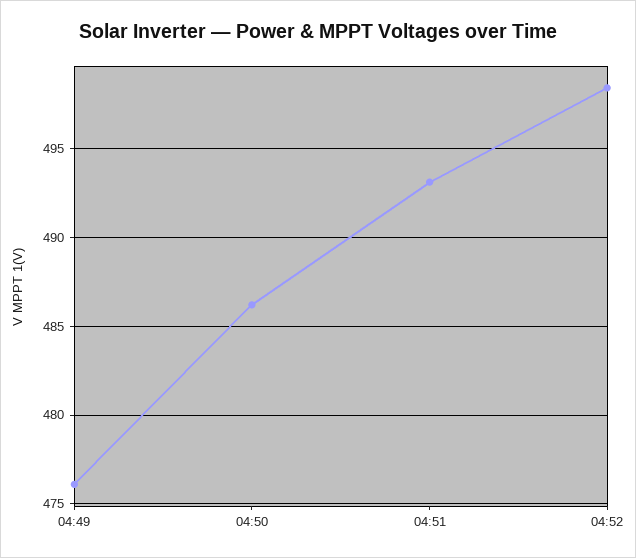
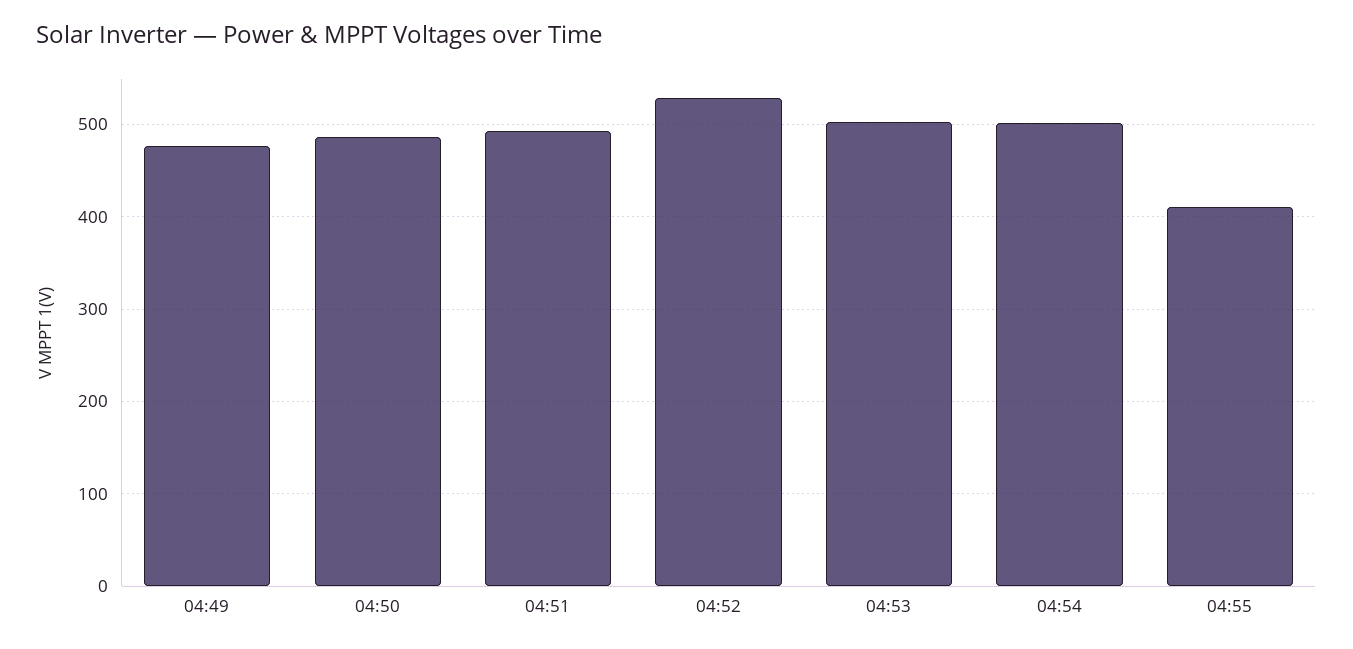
04:52: 498.5 -> 530
04:53: none -> 500
04:54: none -> 500
04:55: none -> 410

